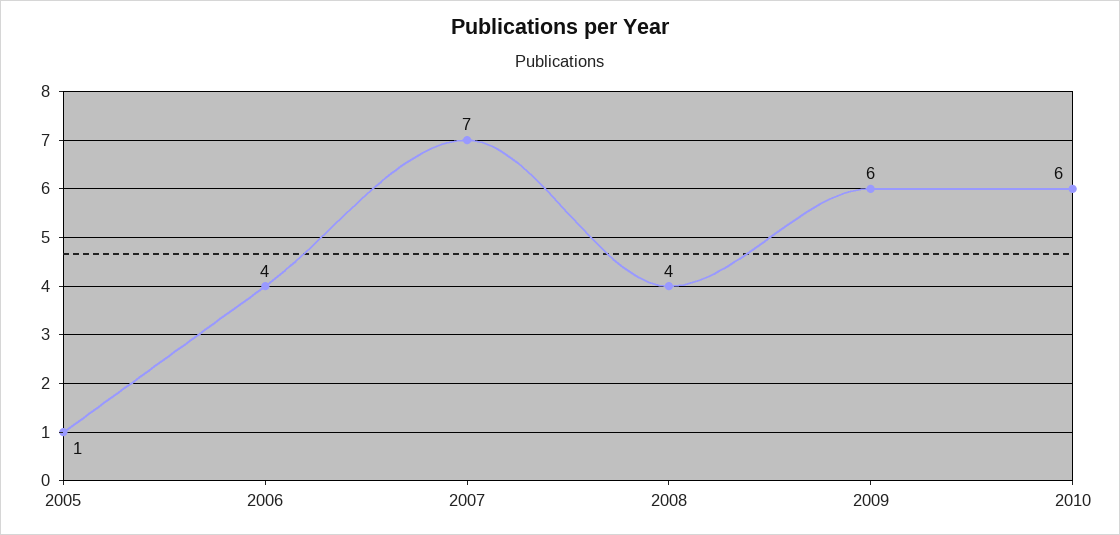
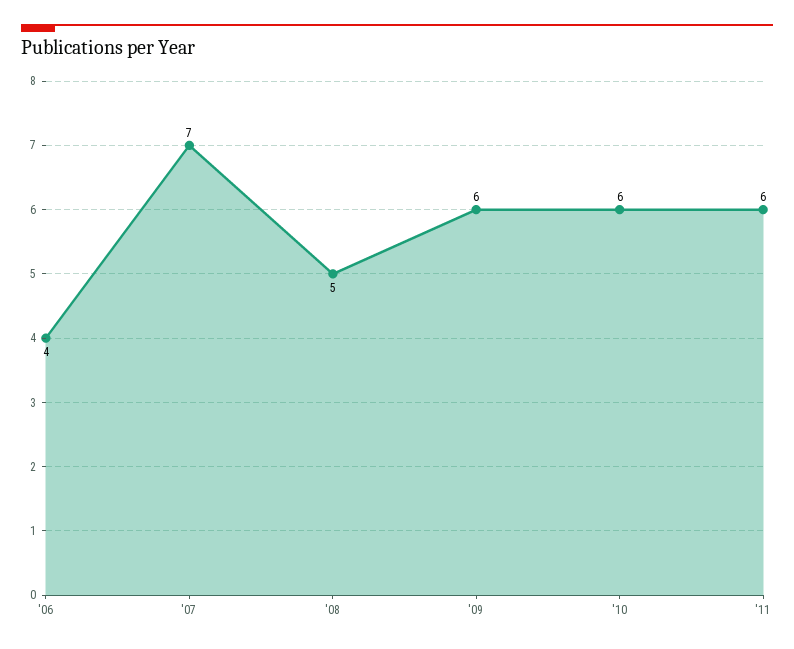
2005: 1 -> none
2008: 4 -> 5
'11: none -> 6

